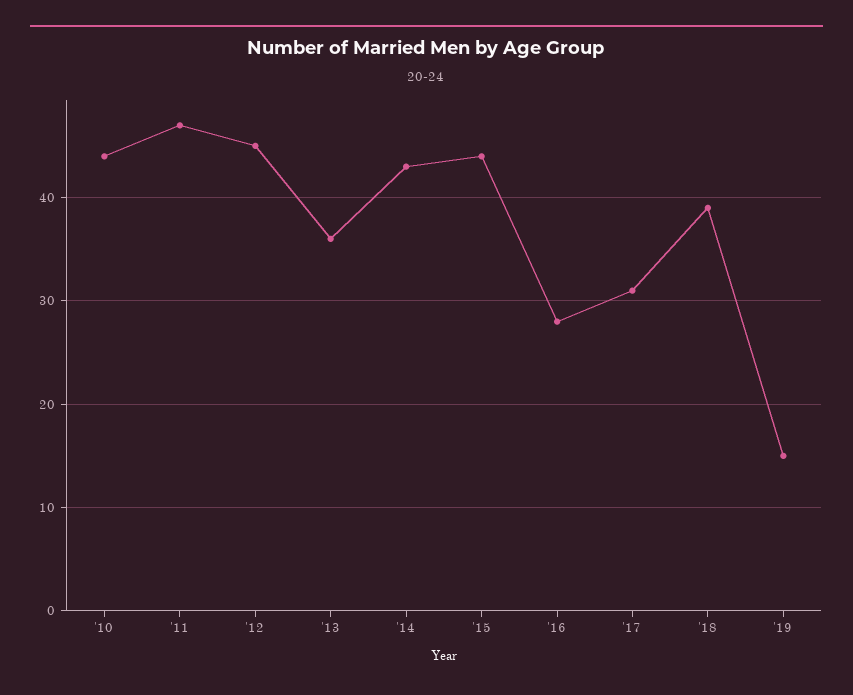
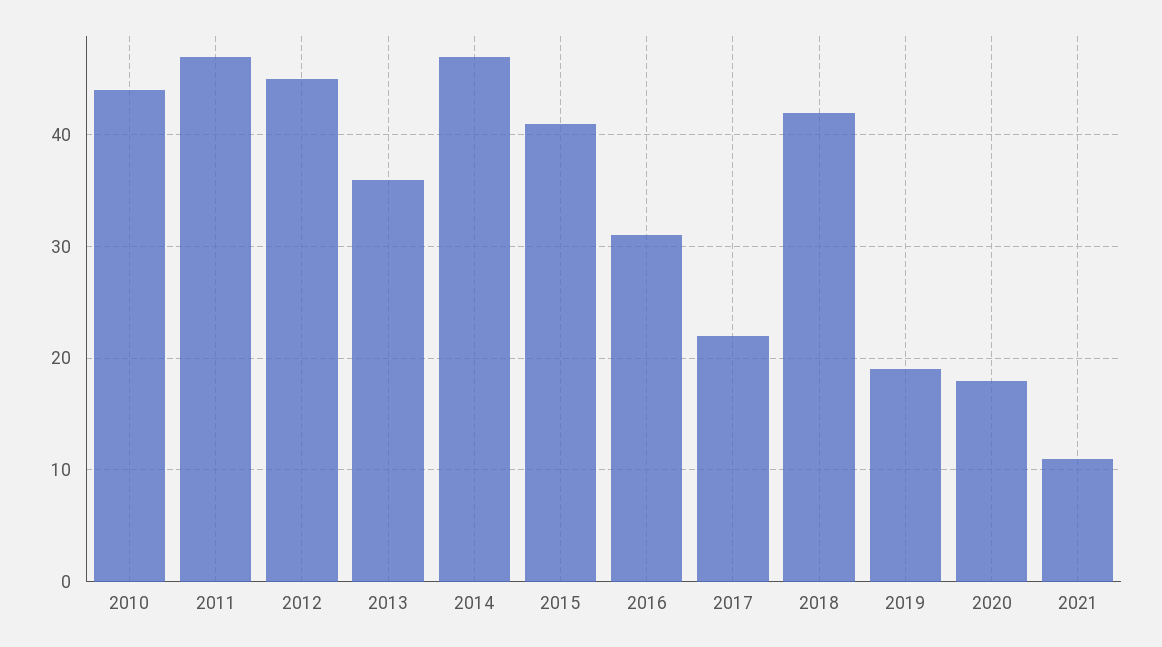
'14: 43 -> 47
'15: 44 -> 41
'16: 28 -> 31
'17: 31 -> 22
'18: 39 -> 42
'19: 15 -> 19
2020: none -> 18
2021: none -> 11

